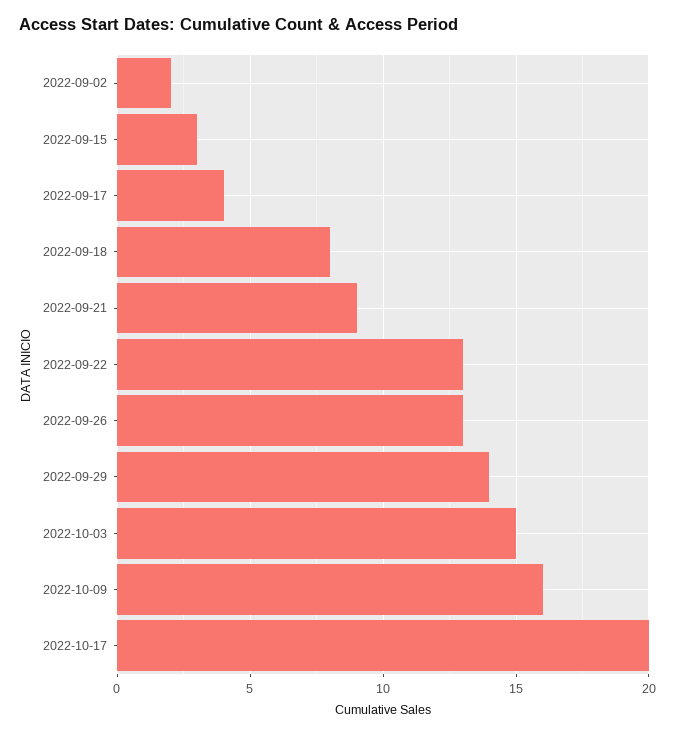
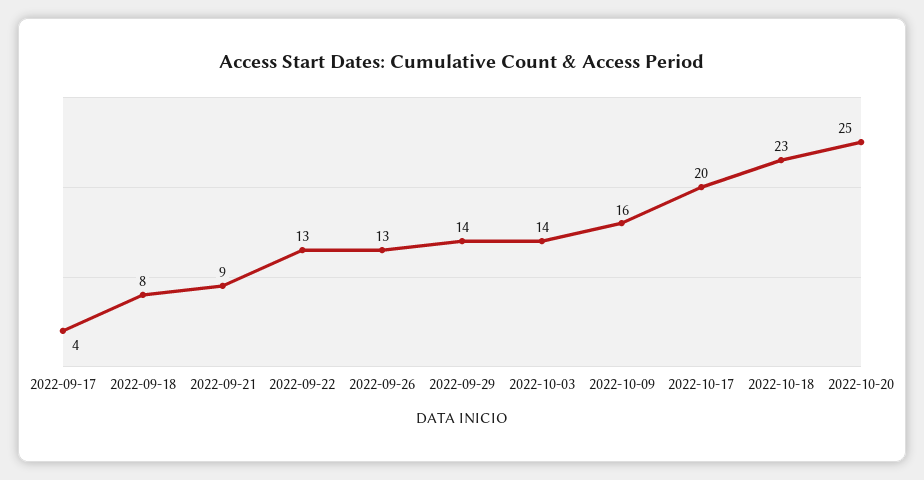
2022-09-02: 2 -> none
2022-09-15: 3 -> none
2022-10-03: 15 -> 14
2022-10-18: none -> 23
2022-10-20: none -> 25

